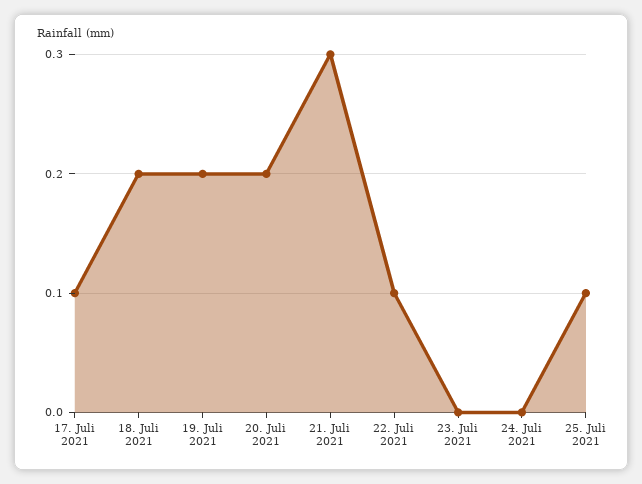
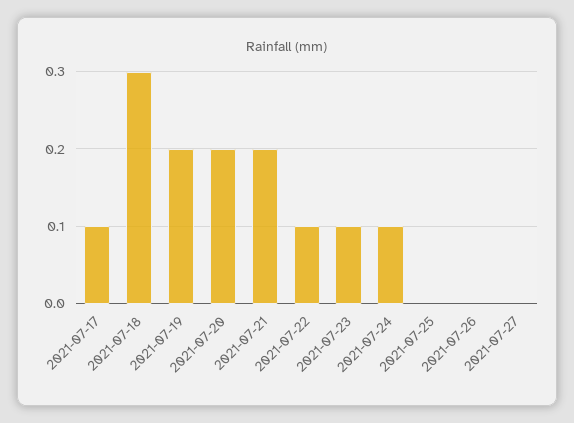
18. Juli 2021: 0.2 -> 0.3
21. Juli 2021: 0.3 -> 0.2
23. Juli 2021: 0 -> 0.1
24. Juli 2021: 0 -> 0.1
25. Juli 2021: 0.1 -> 0
2021-07-26: none -> 0
2021-07-27: none -> 0

